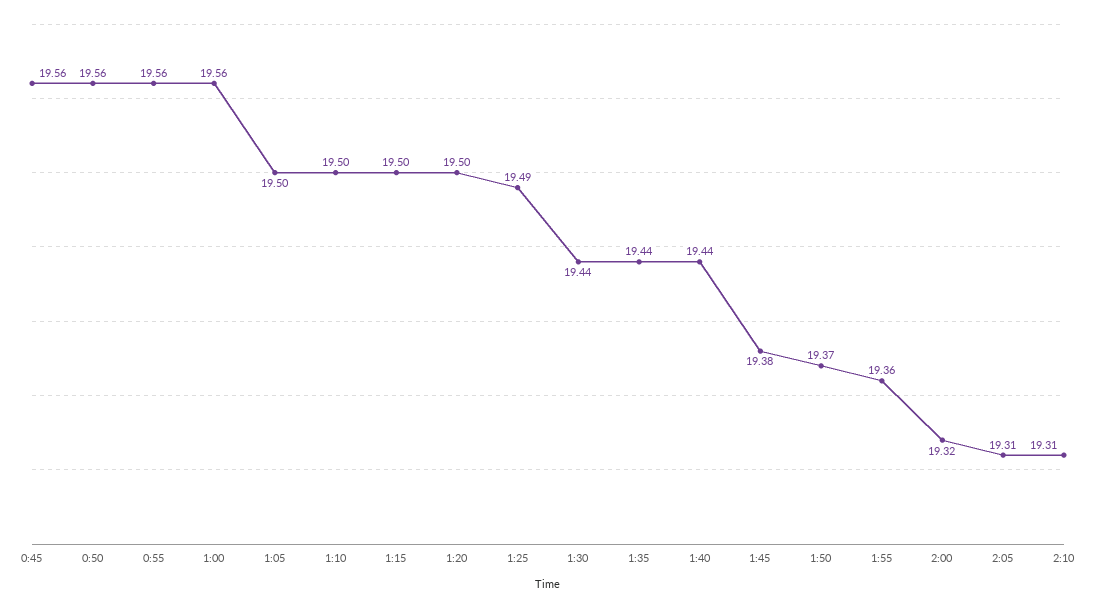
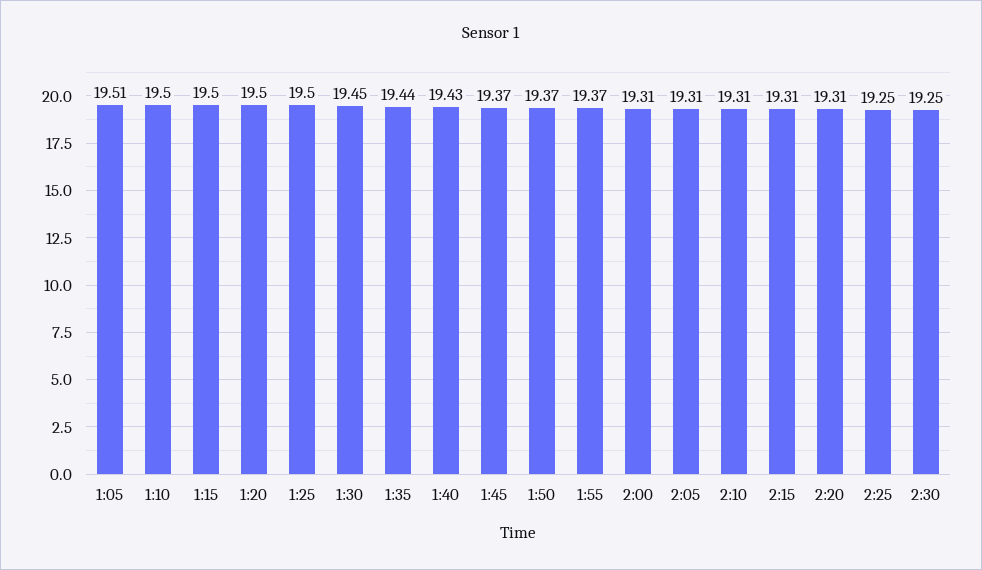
0:45: 19.56 -> none
0:50: 19.56 -> none
0:55: 19.56 -> none
1:00: 19.56 -> none
1:05: 19.5 -> 19.51
1:25: 19.49 -> 19.5
1:30: 19.44 -> 19.45
1:40: 19.44 -> 19.43
1:45: 19.38 -> 19.37
1:55: 19.36 -> 19.37
2:00: 19.32 -> 19.31
2:15: none -> 19.31
2:20: none -> 19.31
2:25: none -> 19.25
2:30: none -> 19.25

